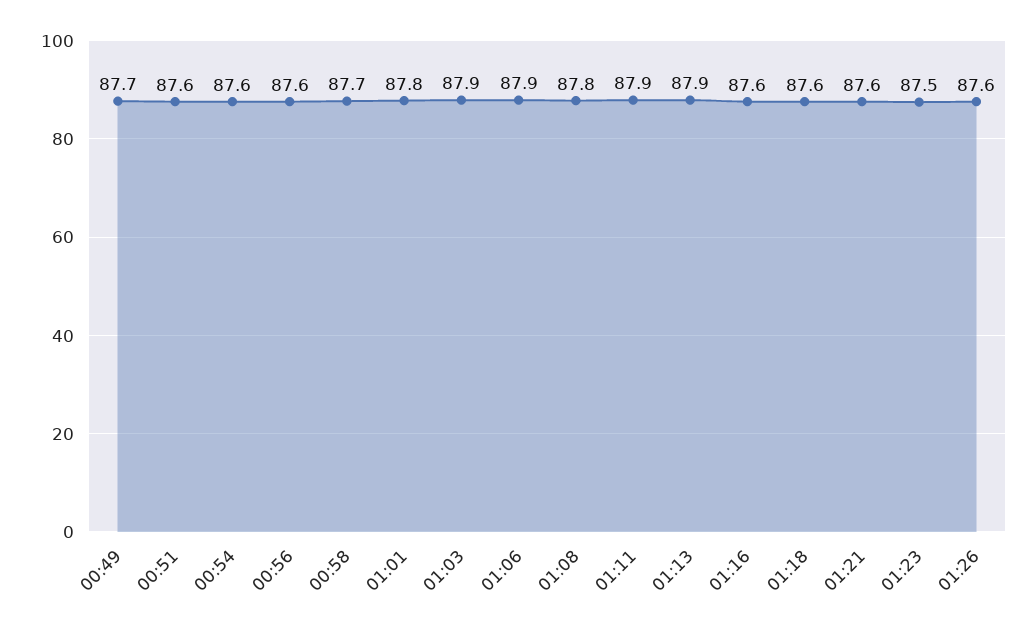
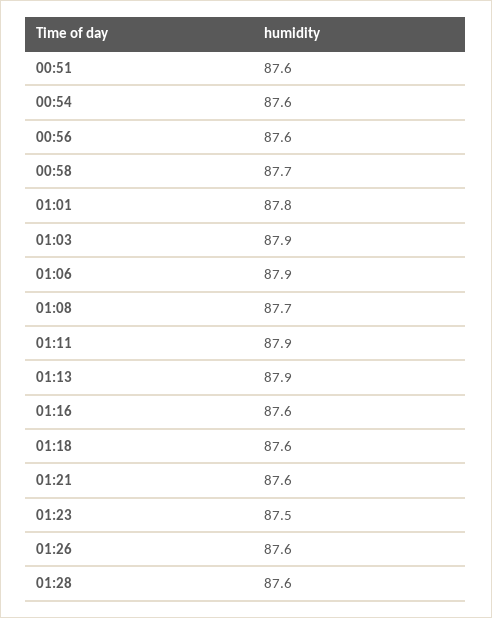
00:49: 87.7 -> none
01:08: 87.8 -> 87.7
01:28: none -> 87.6

